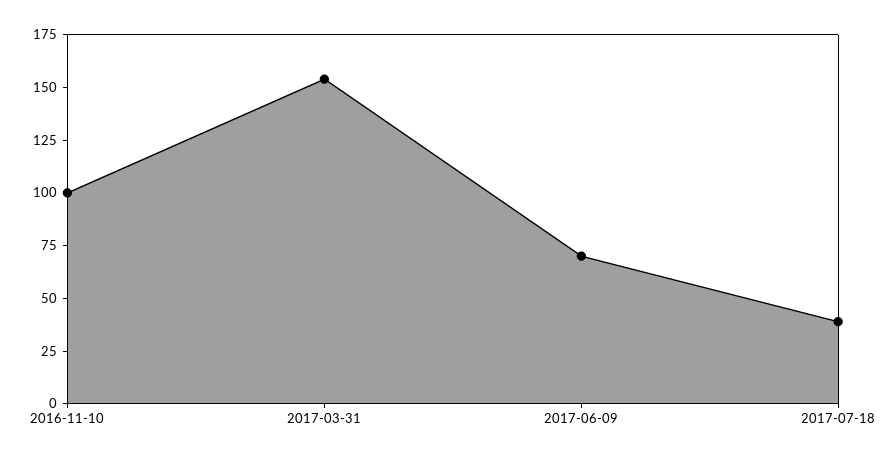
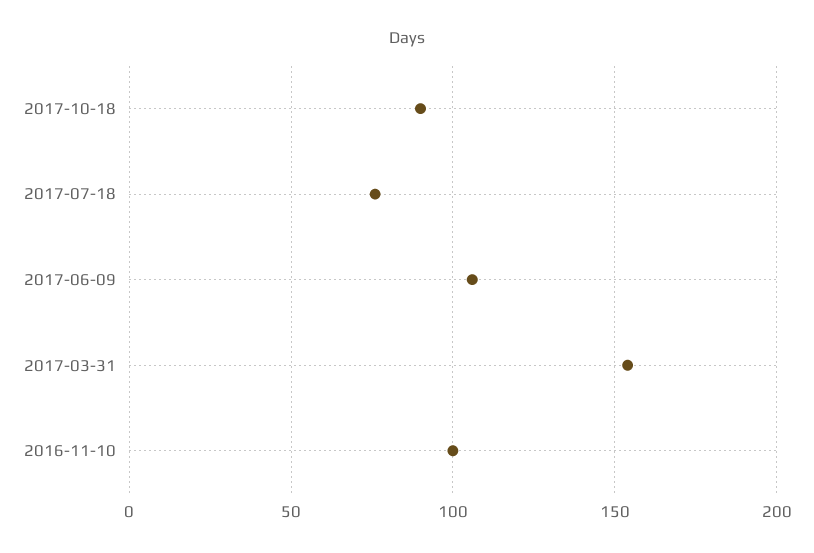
2017-06-09: 70 -> 105
2017-07-18: 40 -> 75
2017-10-18: none -> 90

